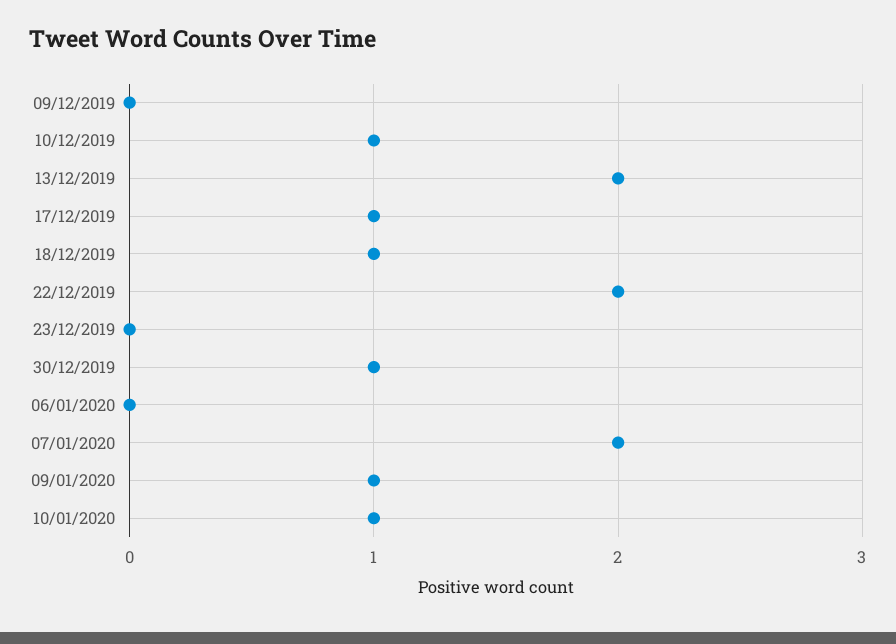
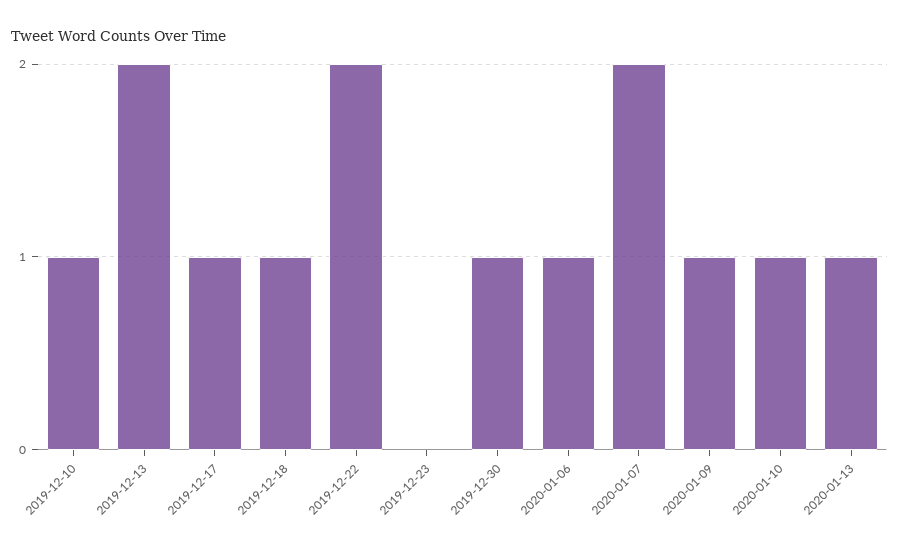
09/12/2019: 0 -> none
06/01/2020: 0 -> 1
2020-01-13: none -> 1

